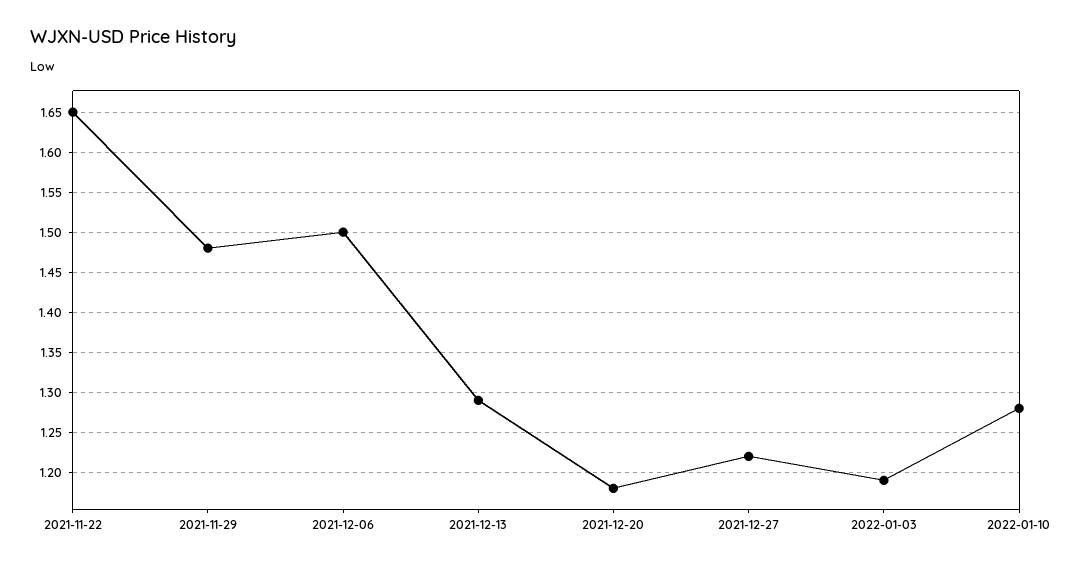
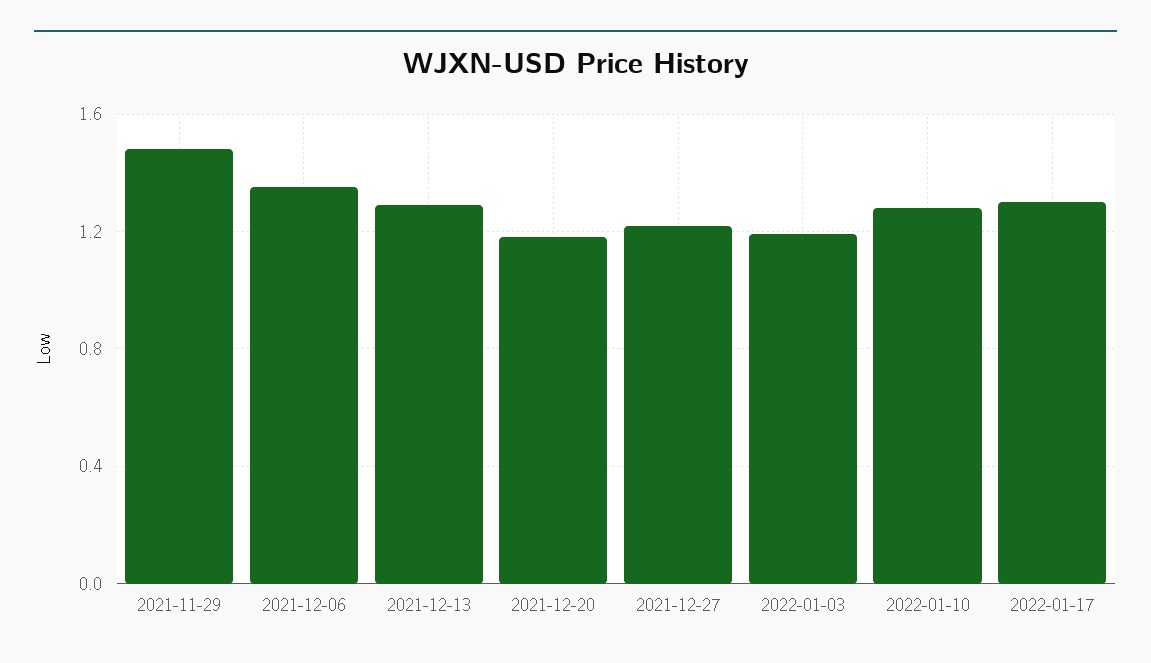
2021-11-22: 1.65 -> none
2021-12-06: 1.5 -> 1.35
2022-01-17: none -> 1.3

